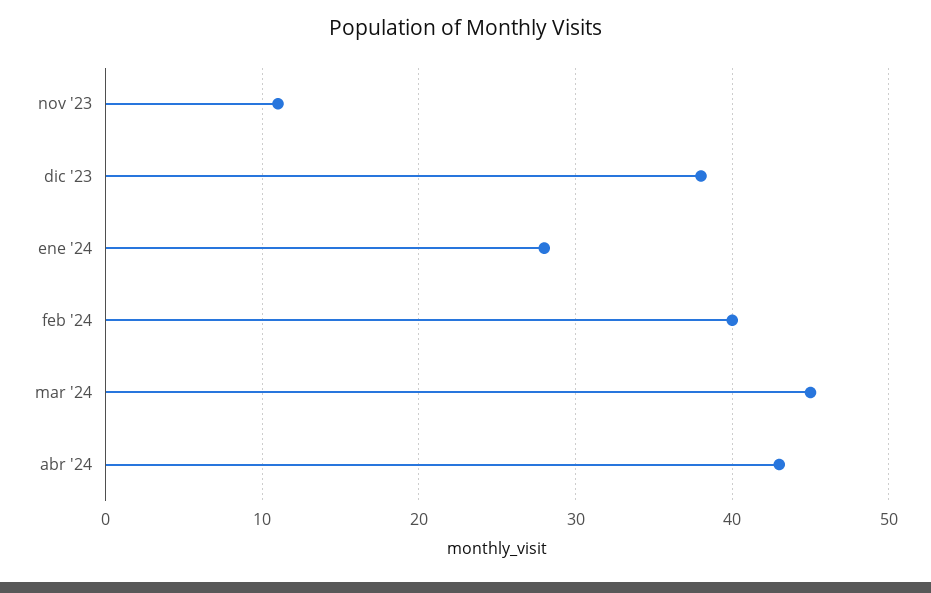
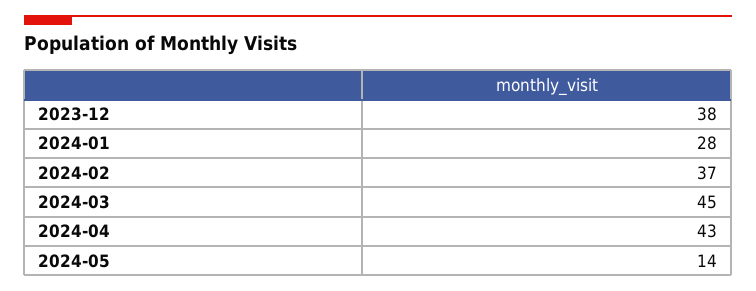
nov '23: 11 -> none
feb '24: 40 -> 37
2024-05: none -> 14

